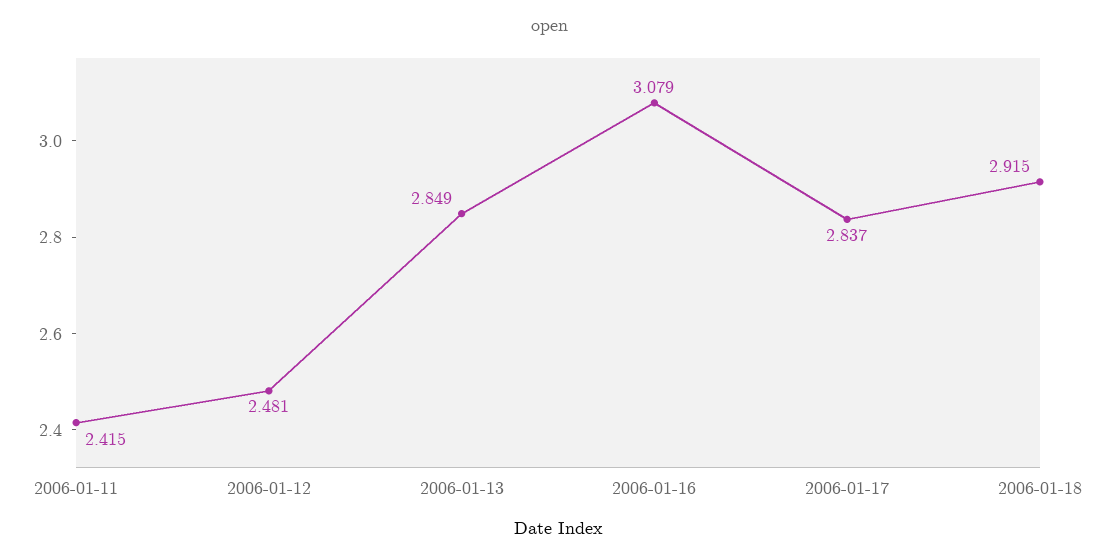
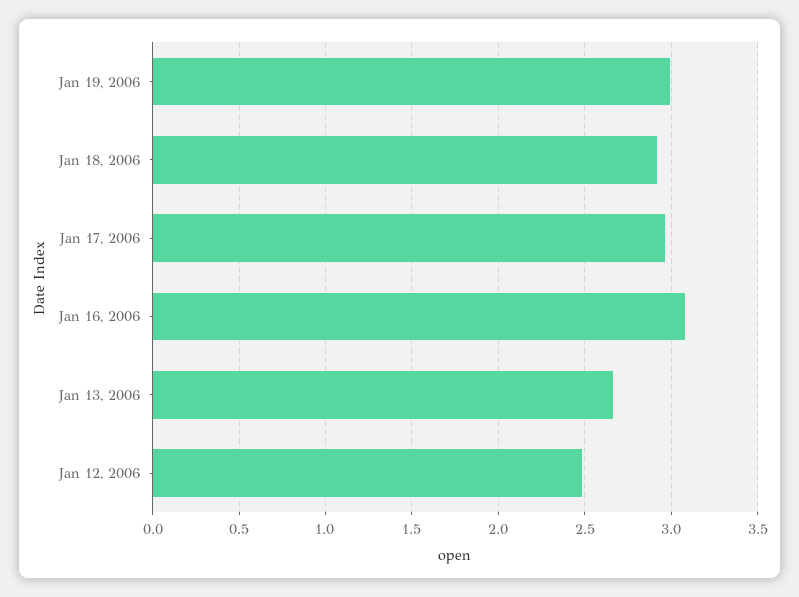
2006-01-11: 2.415 -> none
2006-01-13: 2.849 -> 2.65
2006-01-17: 2.837 -> 2.95
Jan 19, 2006: none -> 3

